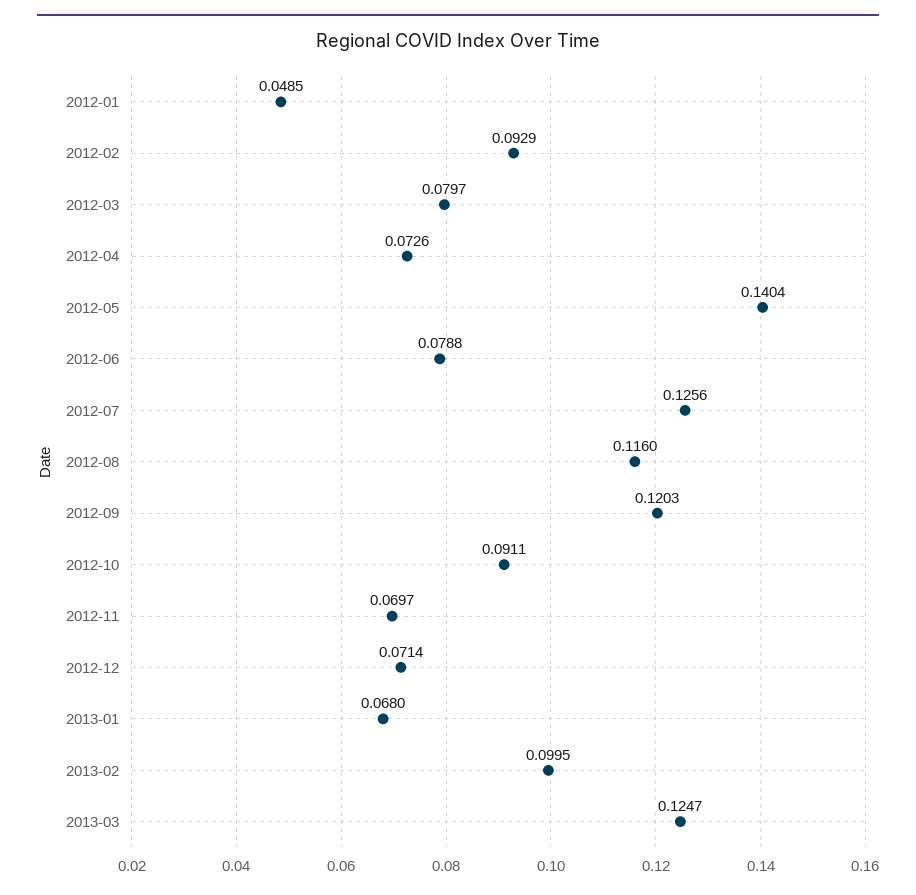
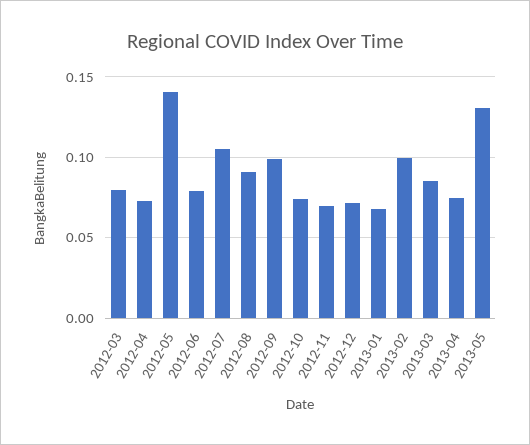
2012-01: 0.0485 -> none
2012-02: 0.0929 -> none
2012-07: 0.1256 -> 0.105
2012-08: 0.116 -> 0.09
2012-09: 0.1203 -> 0.1
2012-10: 0.0911 -> 0.075
2013-03: 0.1247 -> 0.085
2013-04: none -> 0.075
2013-05: none -> 0.13

